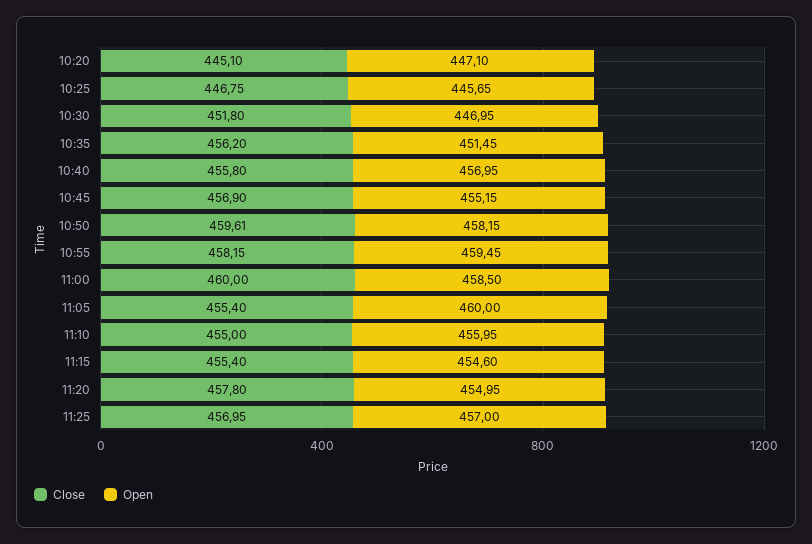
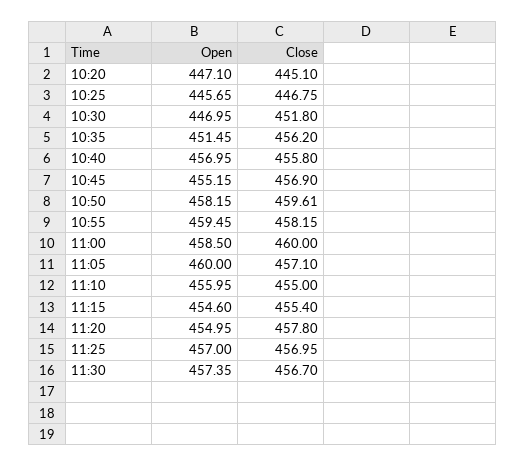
Close, 11:05: 455.4 -> 457.1
Open, 11:30: none -> 457.35
Close, 11:30: none -> 456.7

